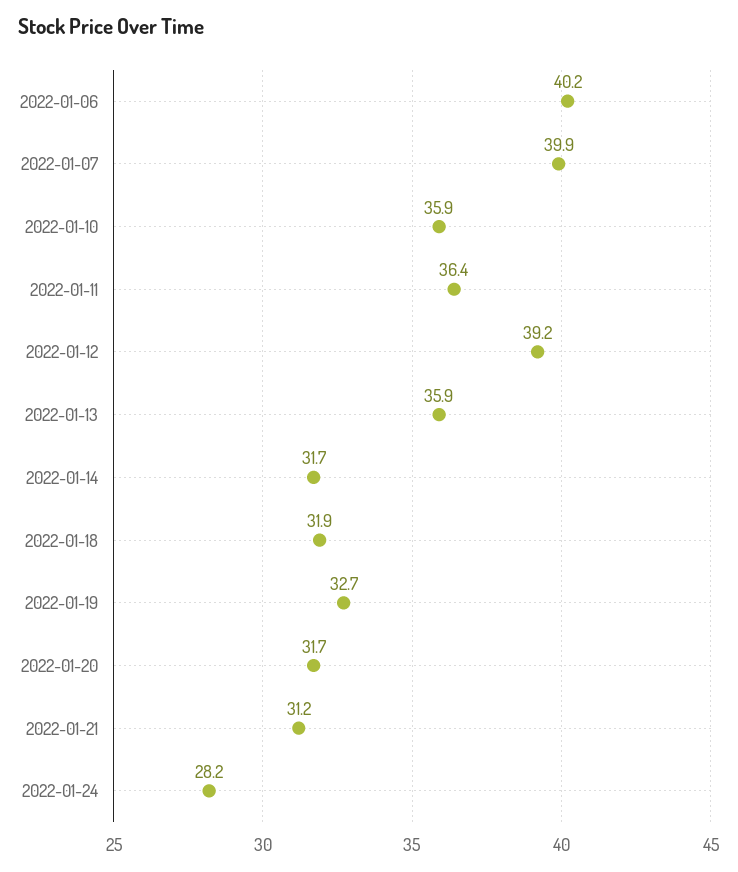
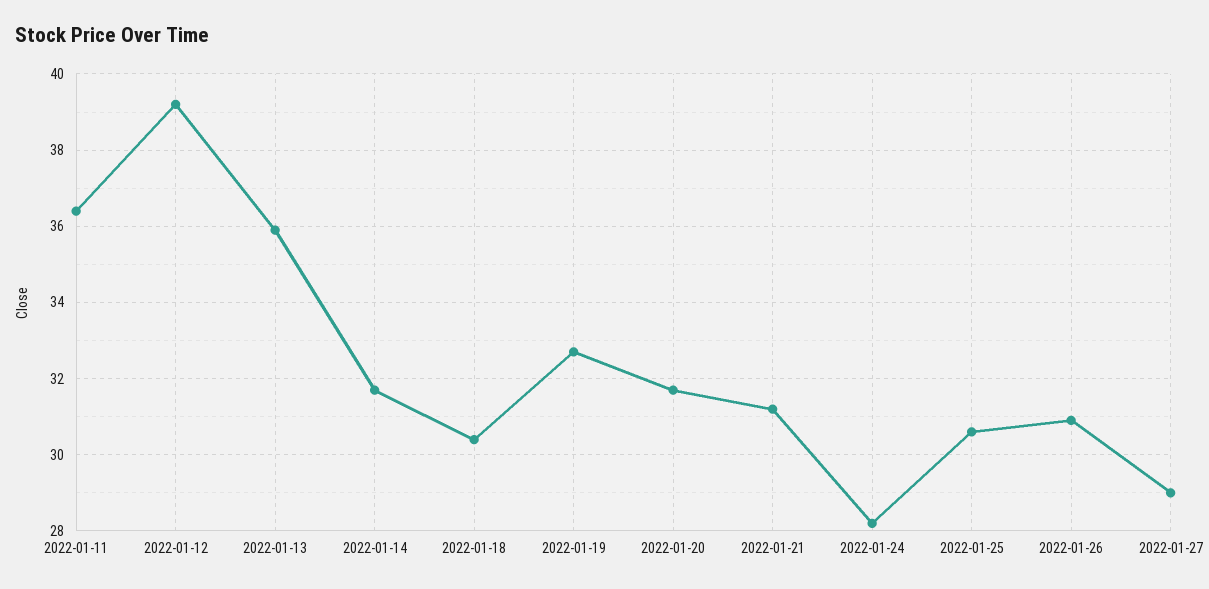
2022-01-06: 40.2 -> none
2022-01-07: 39.9 -> none
2022-01-10: 35.9 -> none
2022-01-18: 31.9 -> 30.5
2022-01-25: none -> 30.5
2022-01-26: none -> 31
2022-01-27: none -> 29

